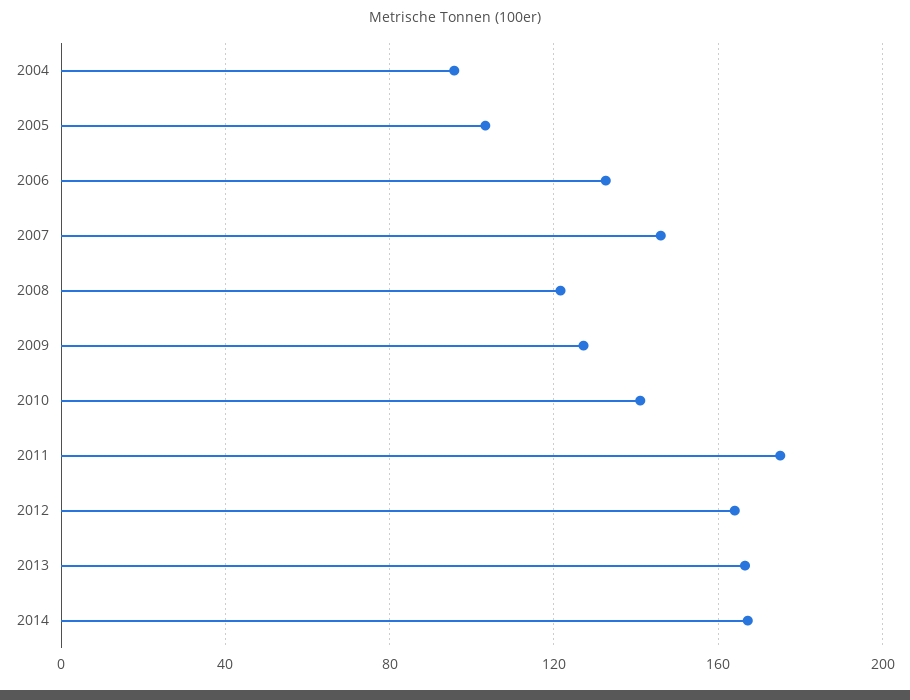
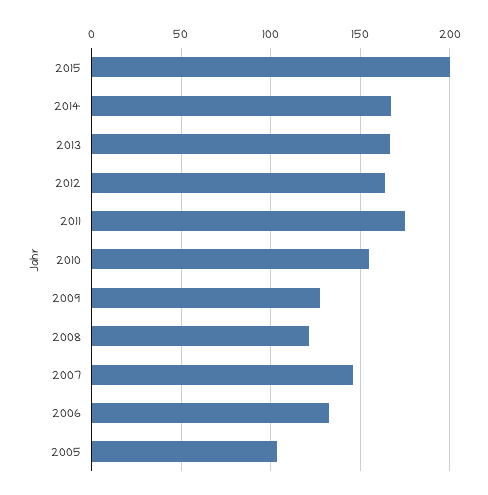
2004: 95 -> none
2010: 140 -> 155
2015: none -> 200

